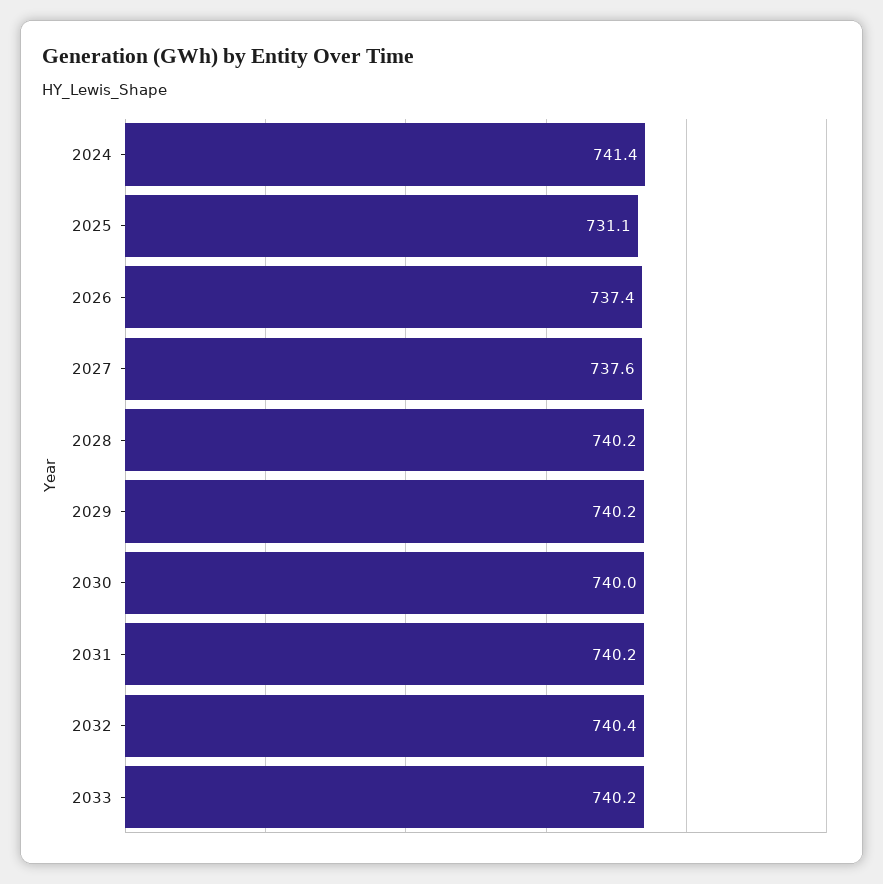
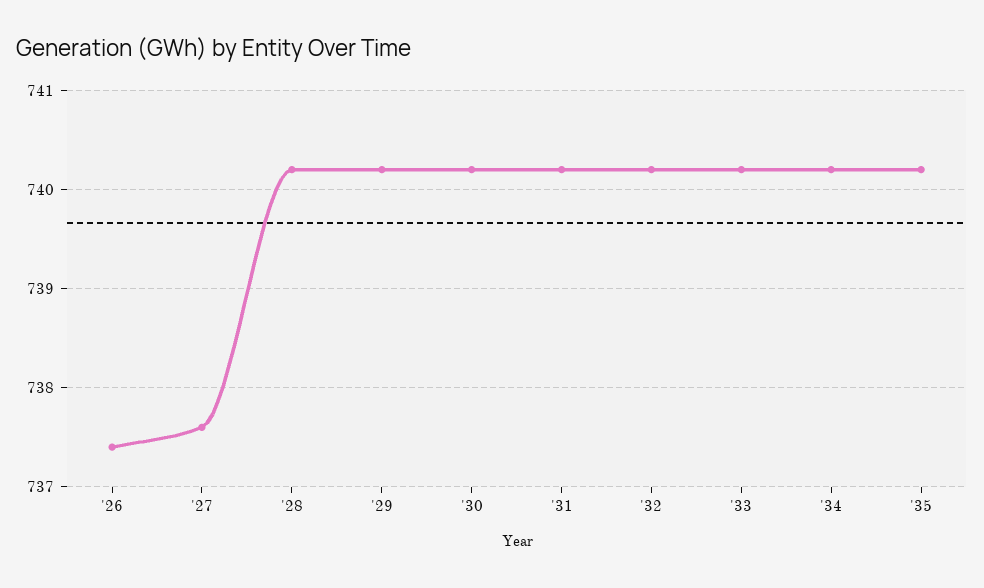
2024: 741.4 -> none
2025: 731.1 -> none
2030: 740 -> 740.2
2032: 740.4 -> 740.2
'34: none -> 740.2
'35: none -> 740.2

